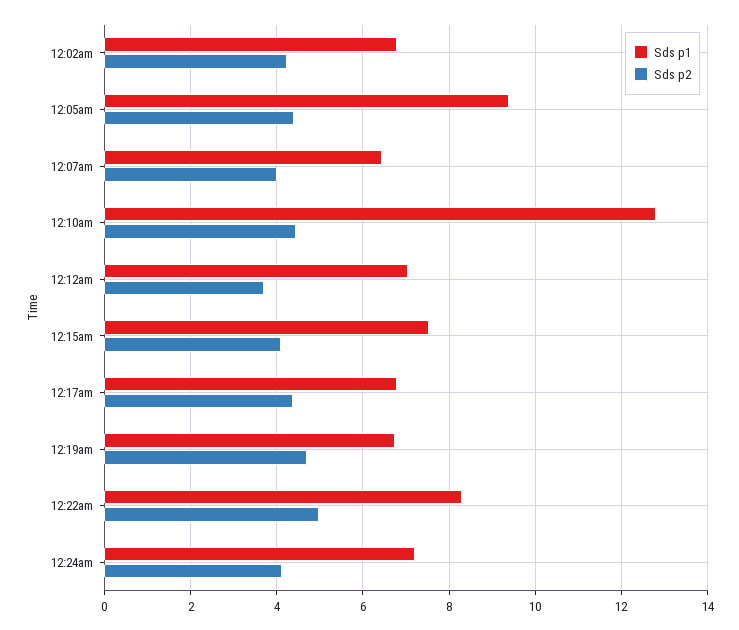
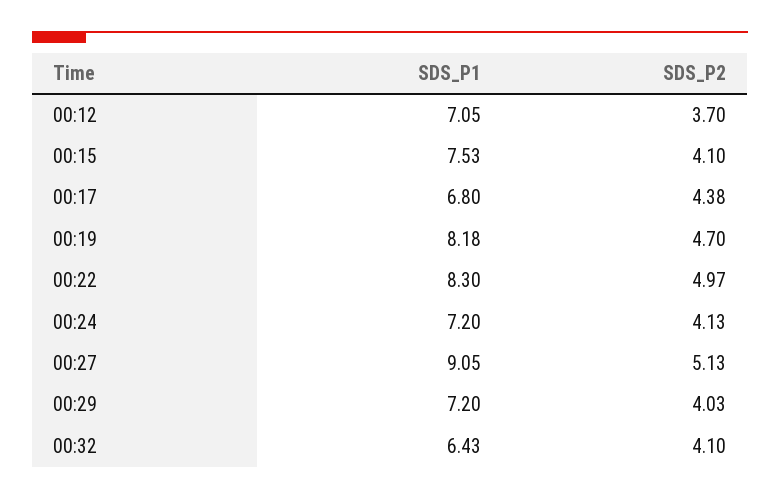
Sds p1, 12:02am: 6.8 -> none
Sds p2, 12:02am: 4.2 -> none
Sds p1, 12:05am: 9.4 -> none
Sds p2, 12:05am: 4.4 -> none
Sds p1, 12:07am: 6.4 -> none
Sds p2, 12:07am: 4 -> none
Sds p1, 12:10am: 12.8 -> none
Sds p2, 12:10am: 4.4 -> none
Sds p1, 12:19am: 6.8 -> 8.18
Sds p1, 00:27: none -> 9.05
Sds p2, 00:27: none -> 5.13
Sds p1, 00:29: none -> 7.2
Sds p2, 00:29: none -> 4.03
Sds p1, 00:32: none -> 6.43
Sds p2, 00:32: none -> 4.1

